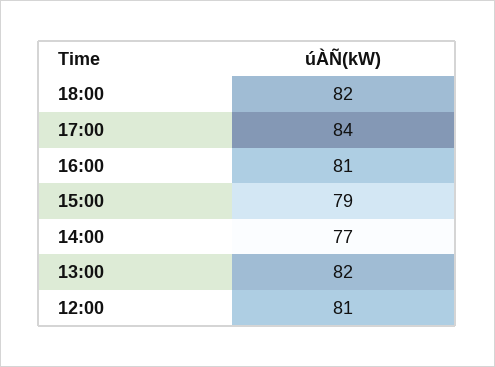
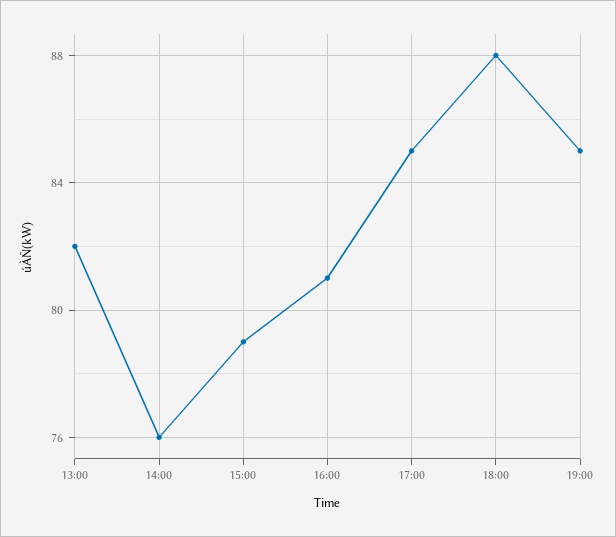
18:00: 82 -> 88
17:00: 84 -> 85
14:00: 77 -> 76
12:00: 81 -> none
19:00: none -> 85

